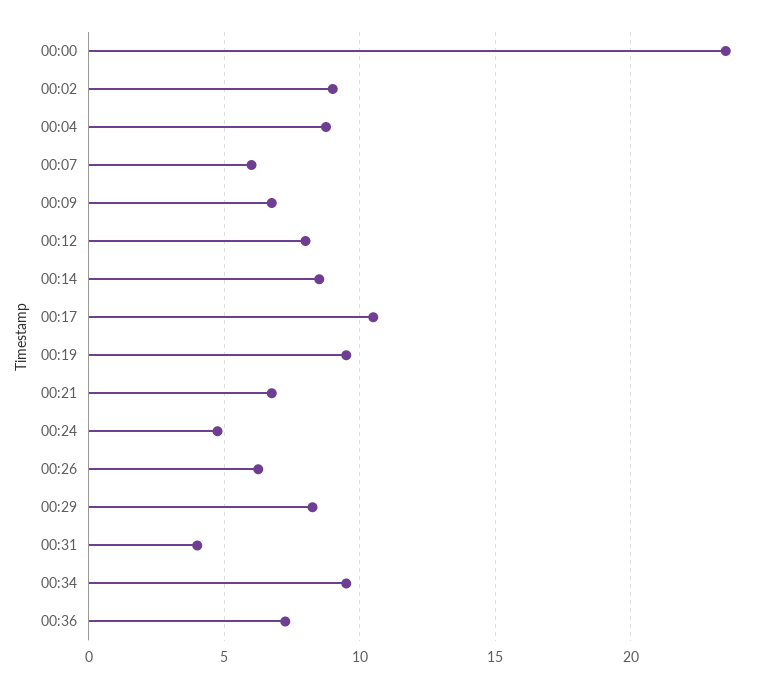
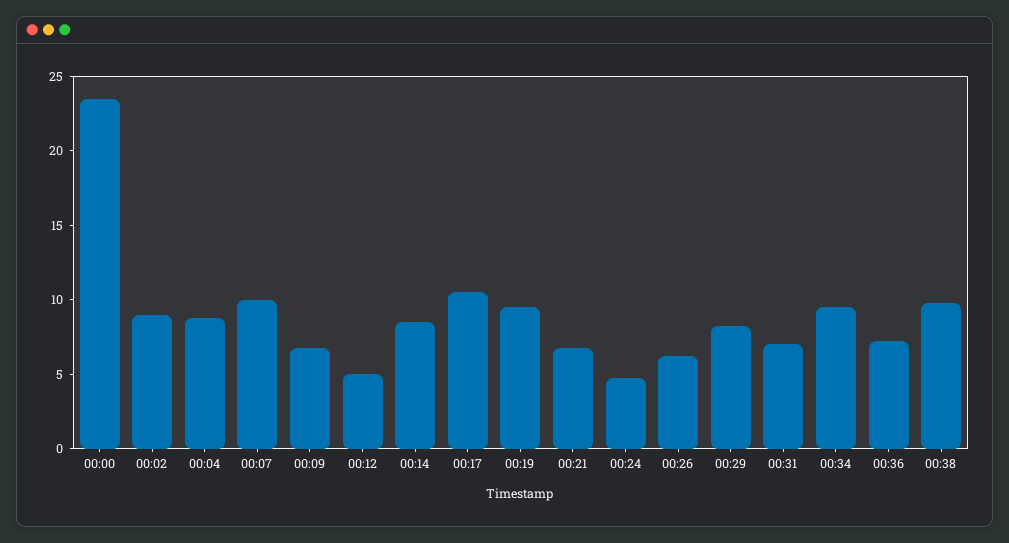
00:07: 6 -> 10
00:12: 8 -> 5
00:31: 4 -> 7
00:38: none -> 10

